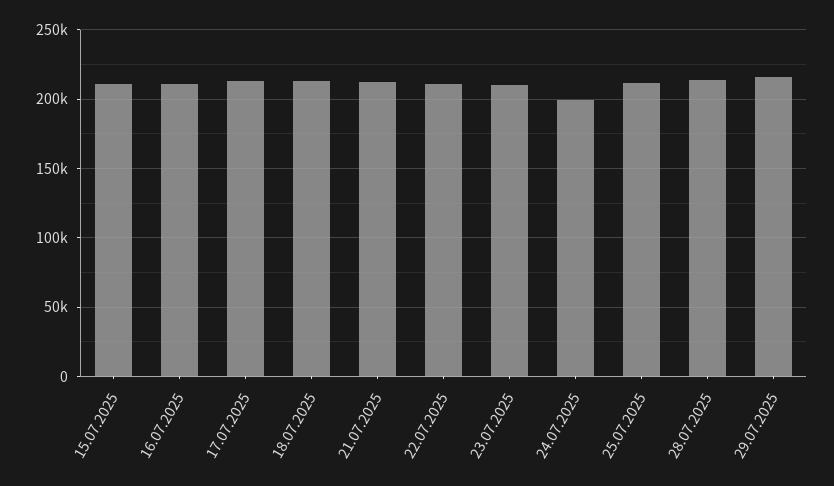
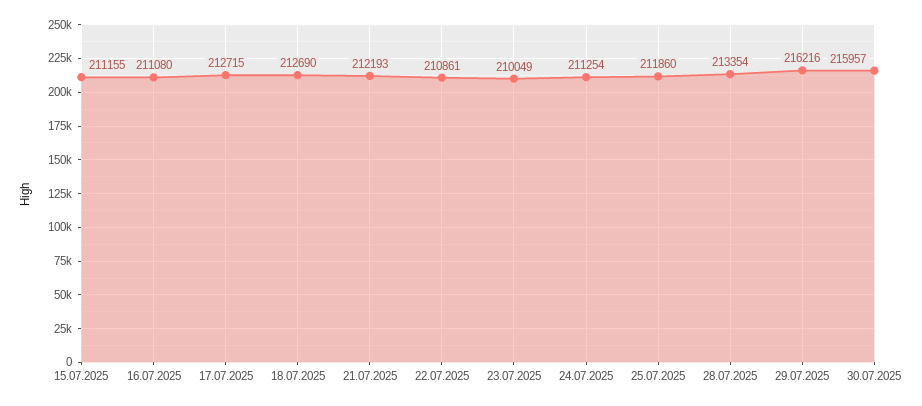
24.07.2025: 200000 -> 211254
30.07.2025: none -> 215957

